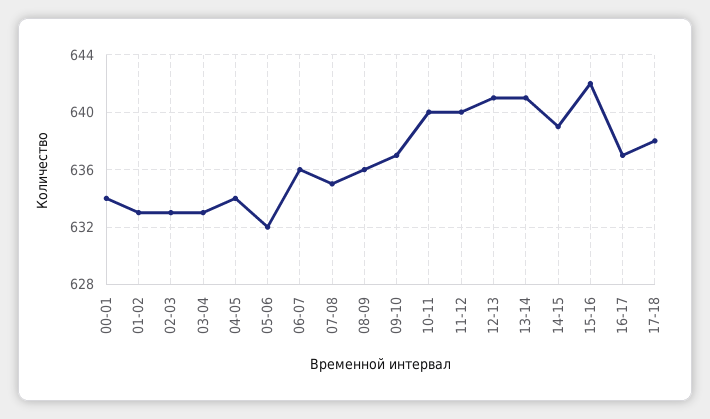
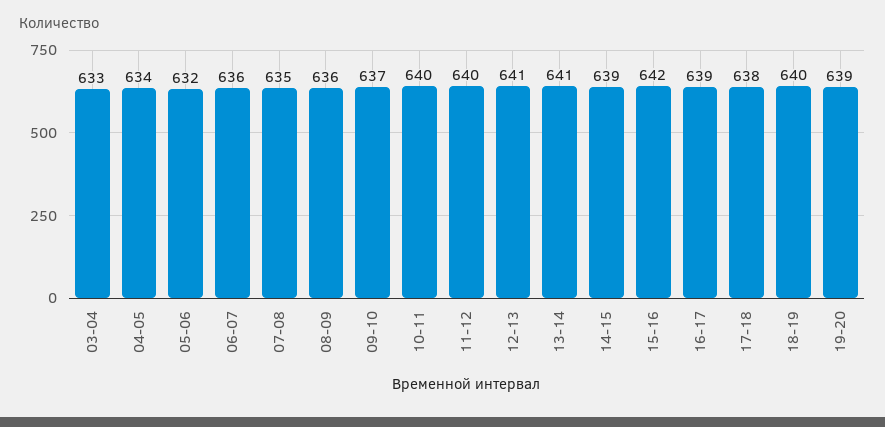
00-01: 634 -> none
01-02: 633 -> none
02-03: 633 -> none
16-17: 637 -> 639
18-19: none -> 640
19-20: none -> 639

